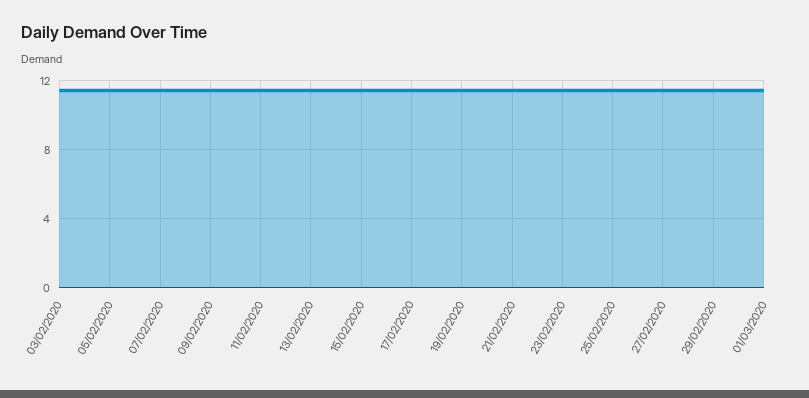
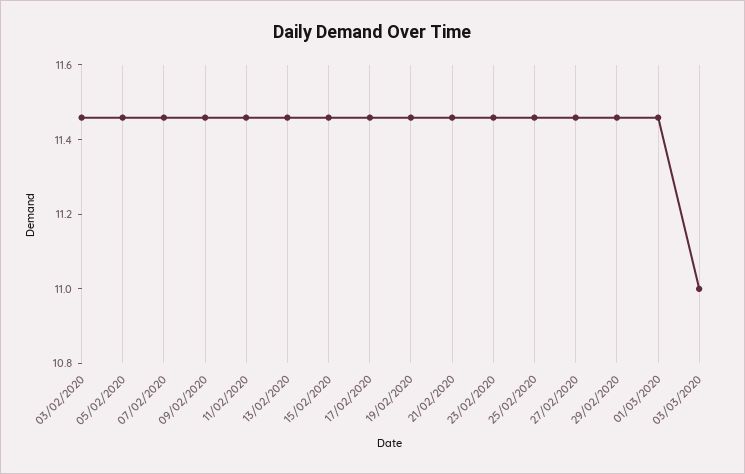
03/03/2020: none -> 11

